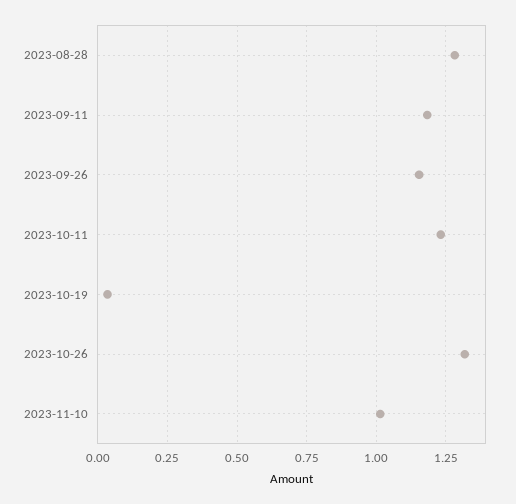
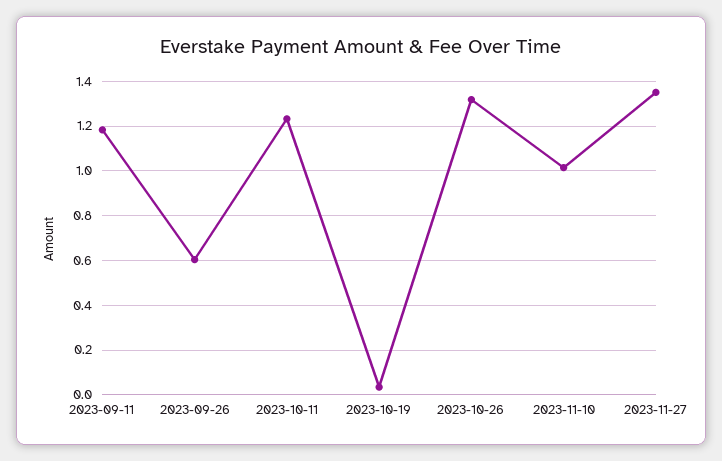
2023-08-28: 1.275 -> none
2023-09-26: 1.15 -> 0.6
2023-11-27: none -> 1.35

